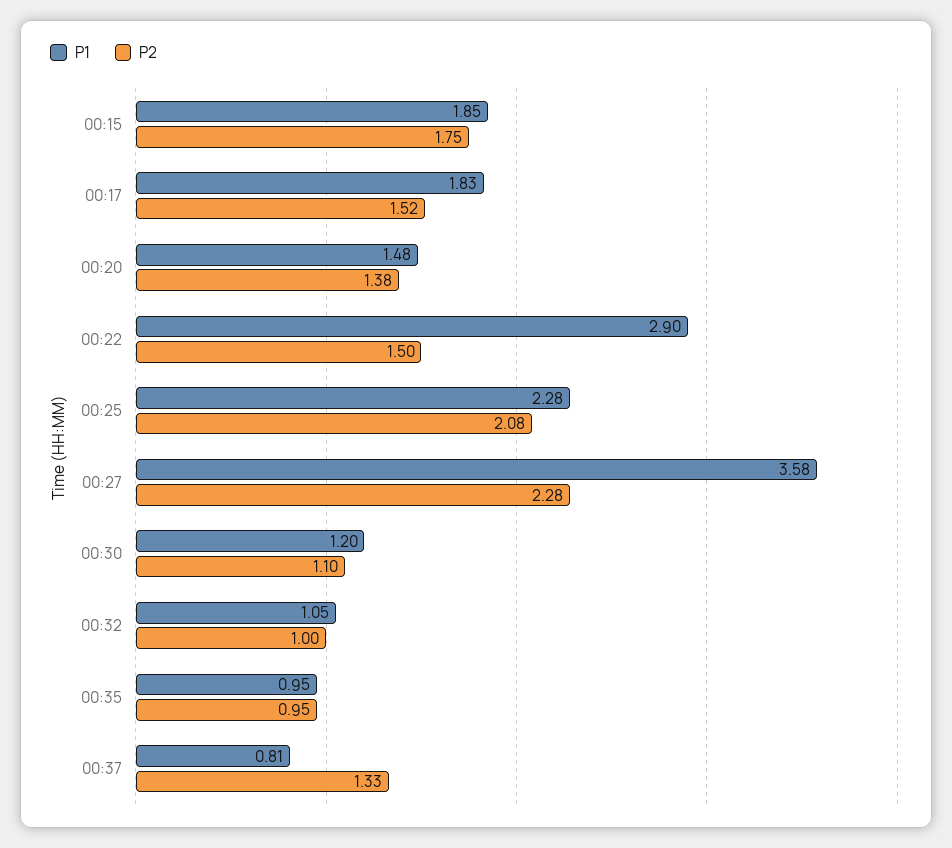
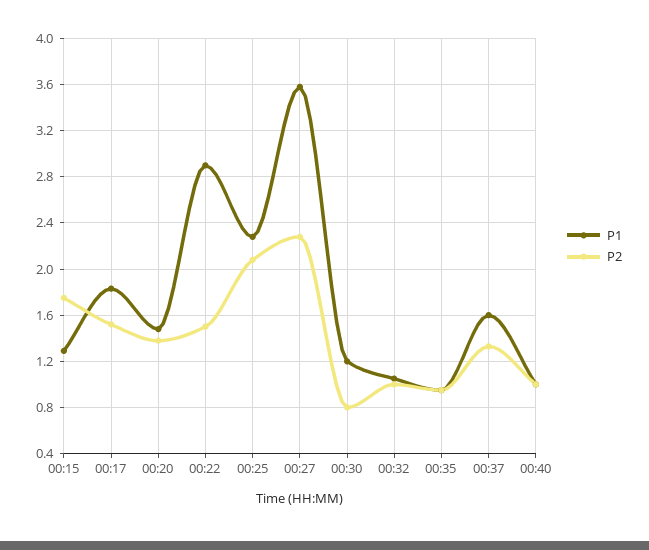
P1, 00:15: 1.85 -> 1.3
P2, 00:30: 1.1 -> 0.8
P1, 00:37: 0.81 -> 1.6
P1, 00:40: none -> 1
P2, 00:40: none -> 1

